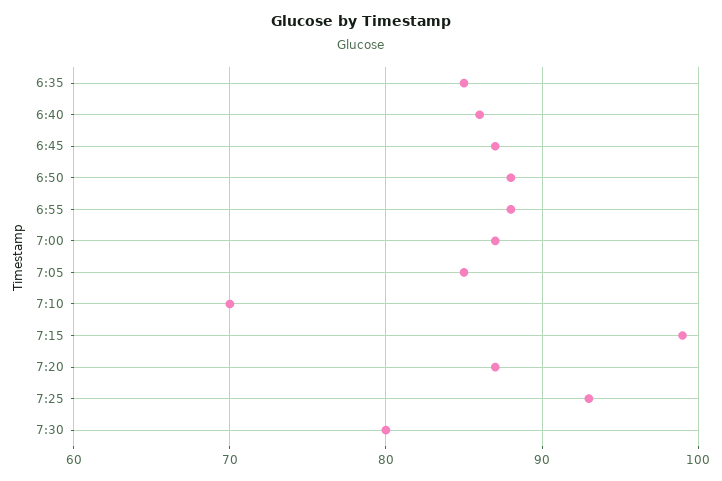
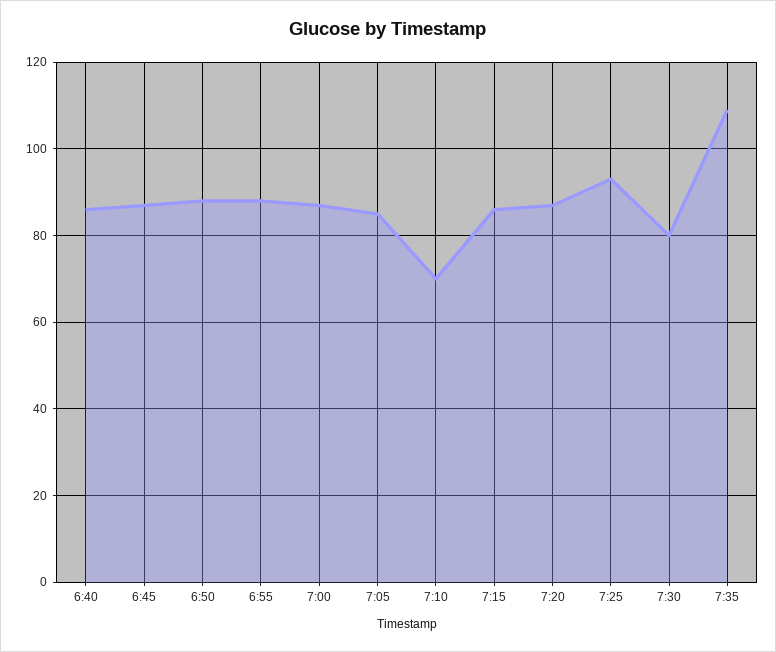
6:35: 85 -> none
7:15: 99 -> 85
7:35: none -> 110

